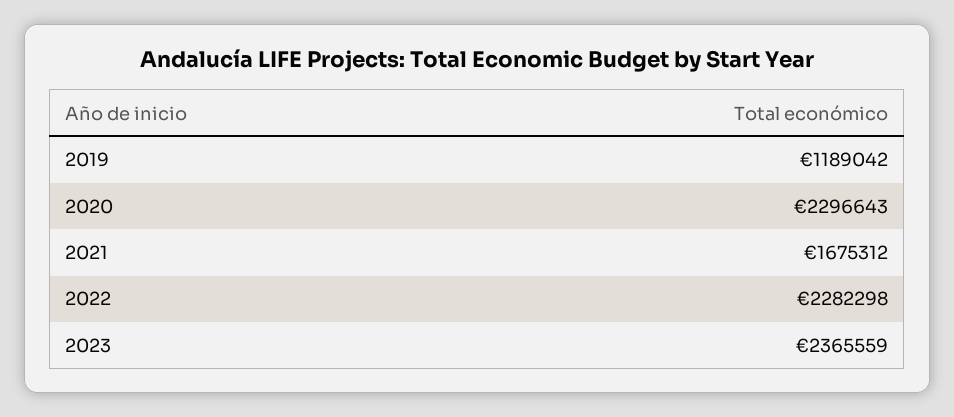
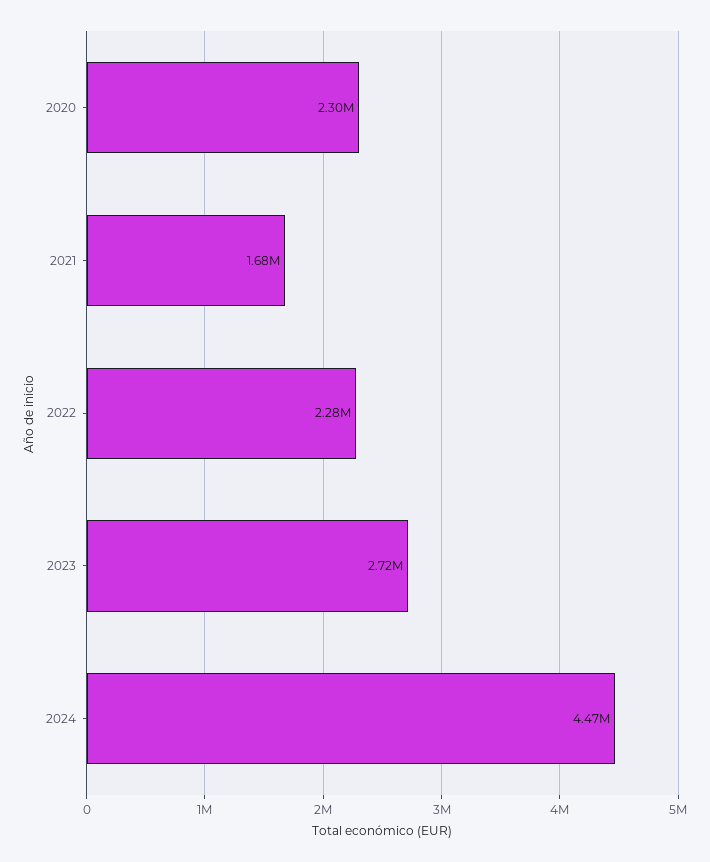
2019: 1189042 -> none
2023: 2365559 -> 2720000
2024: none -> 4470000

